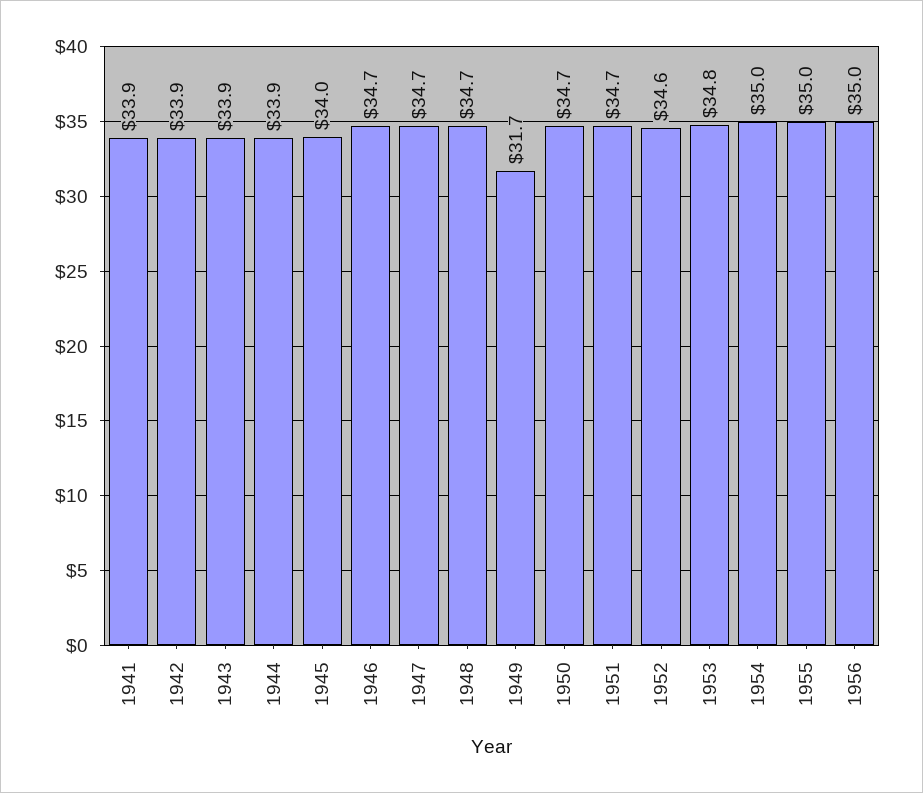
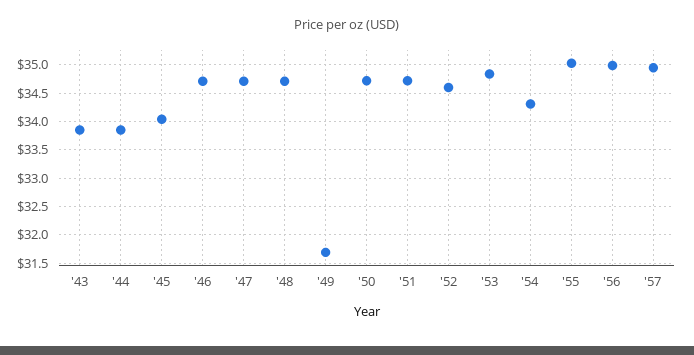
1941: 33.9 -> none
1942: 33.9 -> none
1954: 35 -> 34.25
'57: none -> 35

